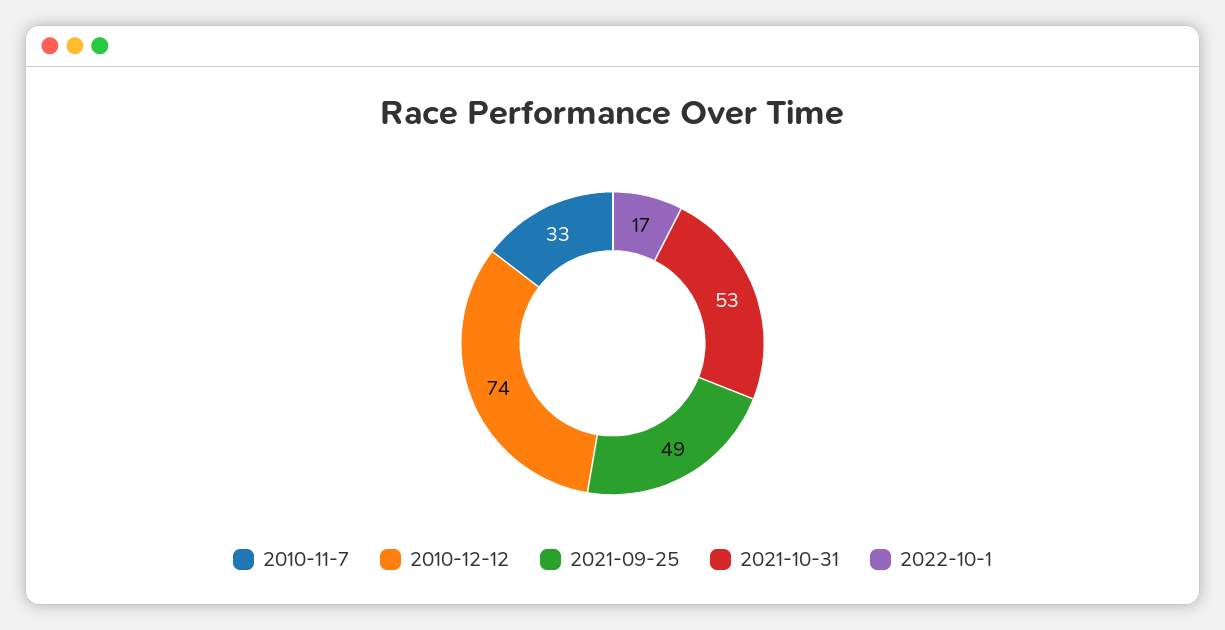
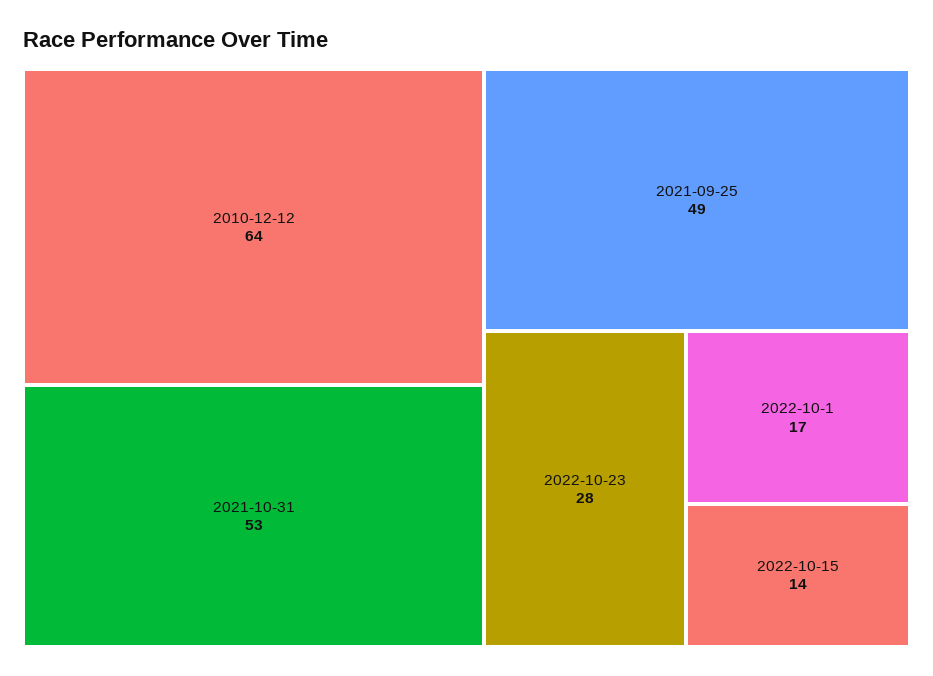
2010-11-7: 33 -> none
2010-12-12: 74 -> 64
2022-10-23: none -> 28
2022-10-15: none -> 14

